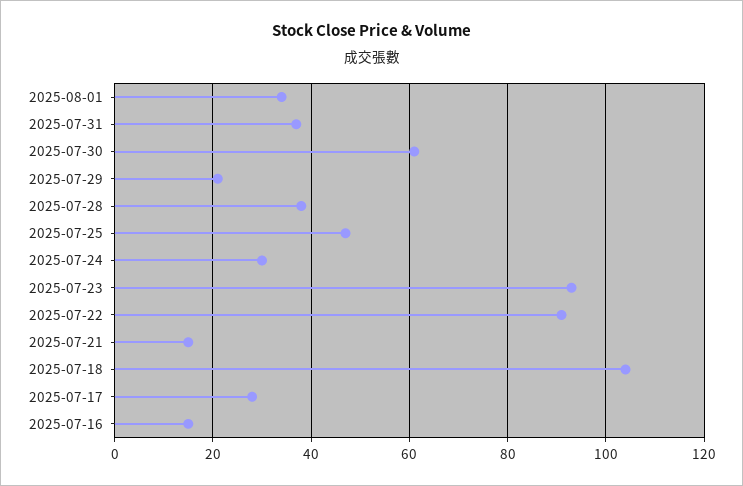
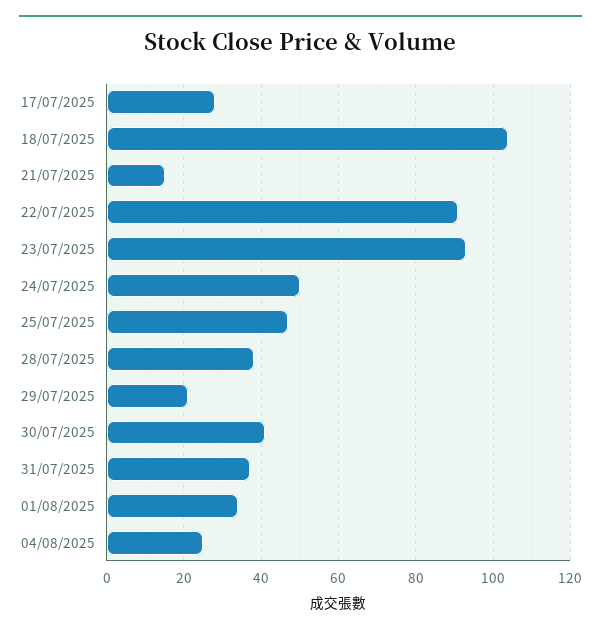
2025-07-30: 60 -> 40
2025-07-24: 30 -> 50
2025-07-16: 15 -> none
04/08/2025: none -> 25

